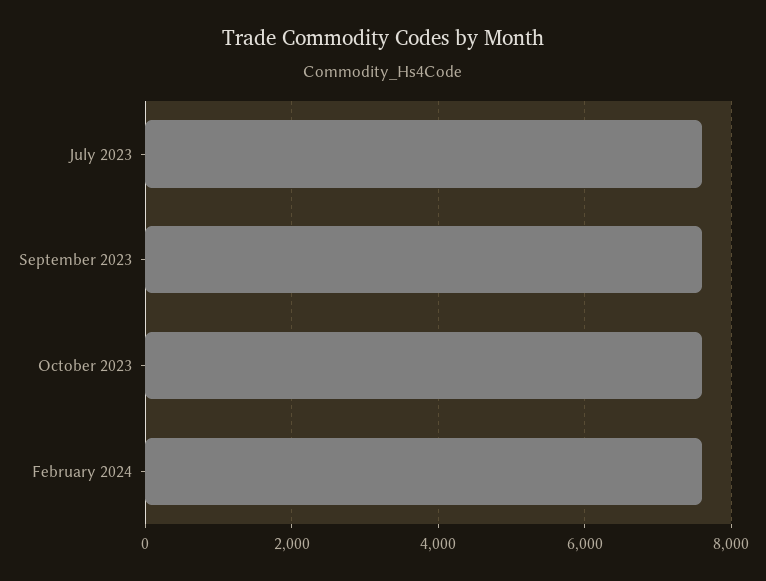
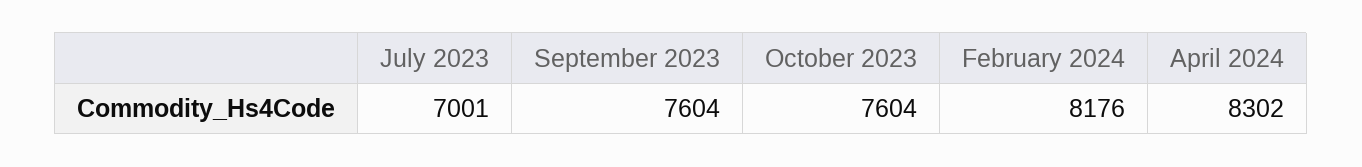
July 2023: 7600 -> 7001
February 2024: 7600 -> 8176
April 2024: none -> 8302

